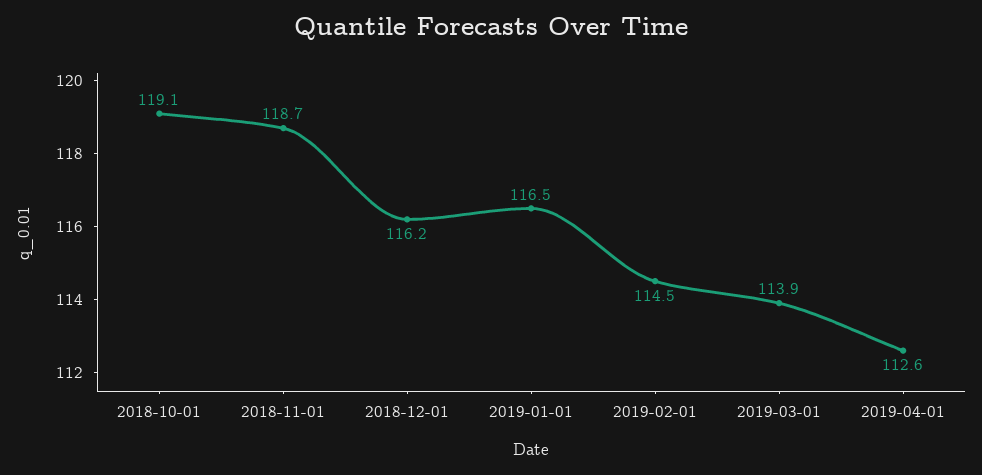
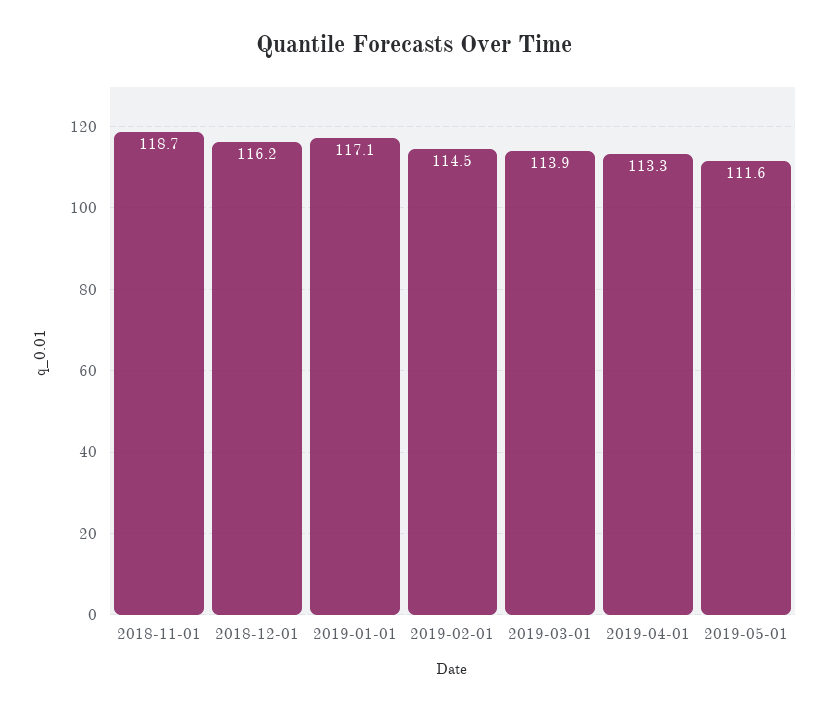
2018-10-01: 119.1 -> none
2019-01-01: 116.5 -> 117.1
2019-04-01: 112.6 -> 113.3
2019-05-01: none -> 111.6

